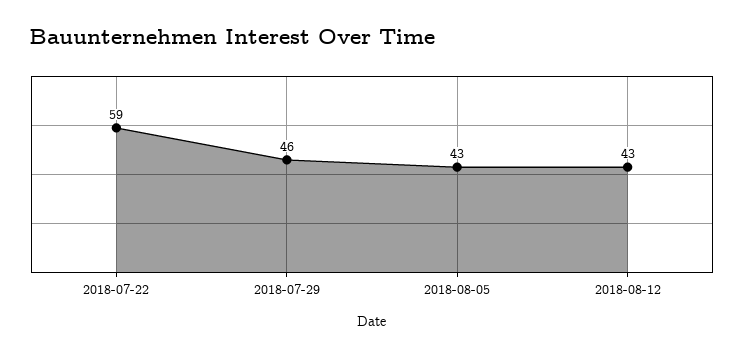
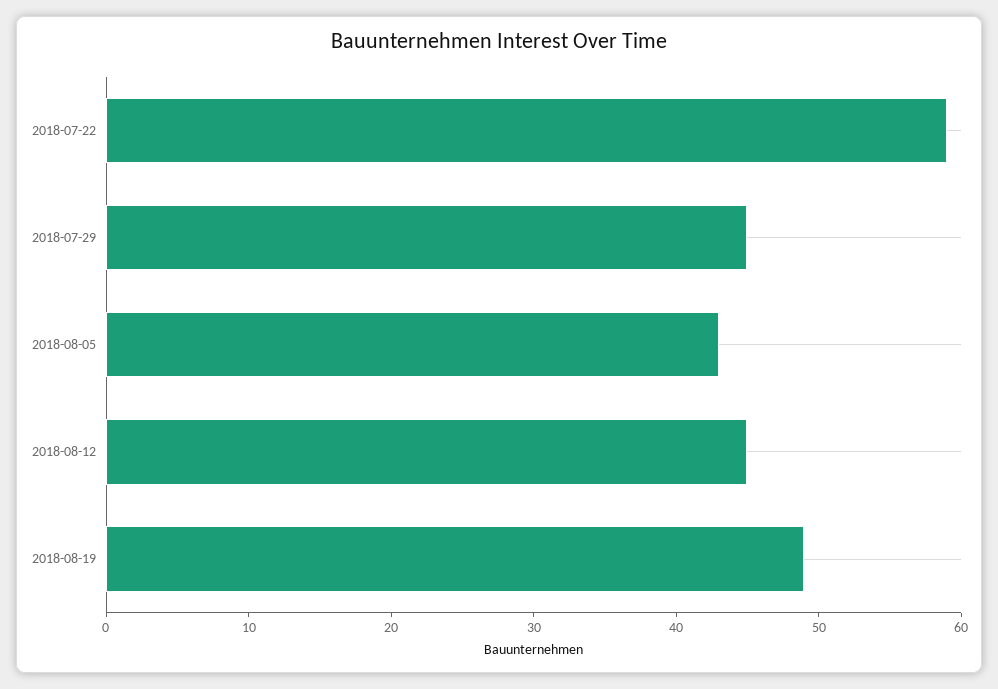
2018-07-29: 46 -> 45
2018-08-12: 43 -> 45
2018-08-19: none -> 49

